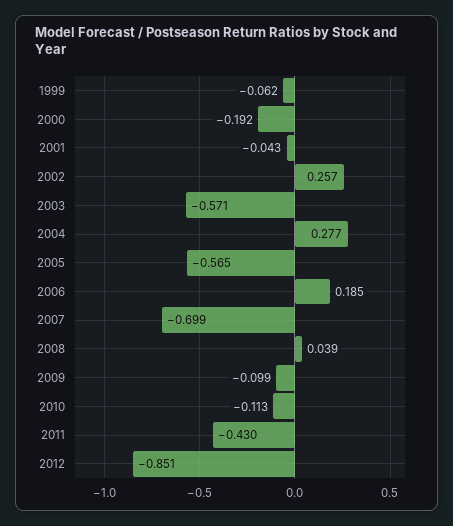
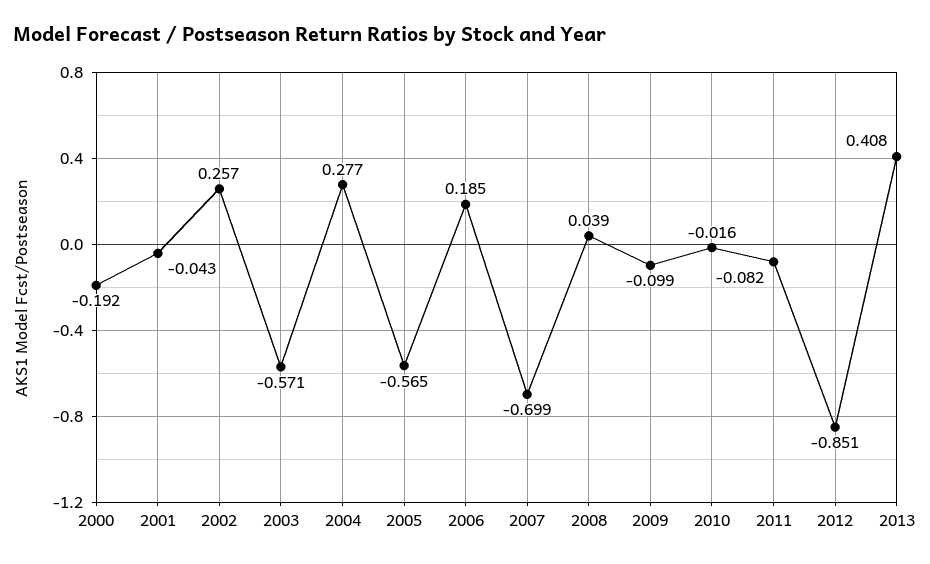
1999: -0.062 -> none
2010: -0.113 -> -0.016
2011: -0.43 -> -0.082
2013: none -> 0.408

